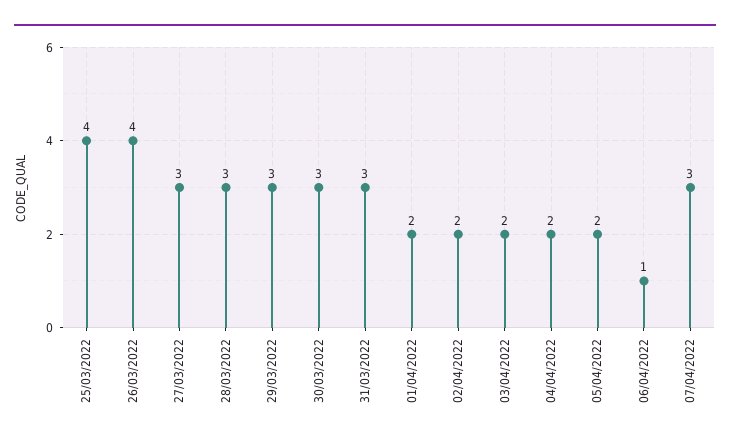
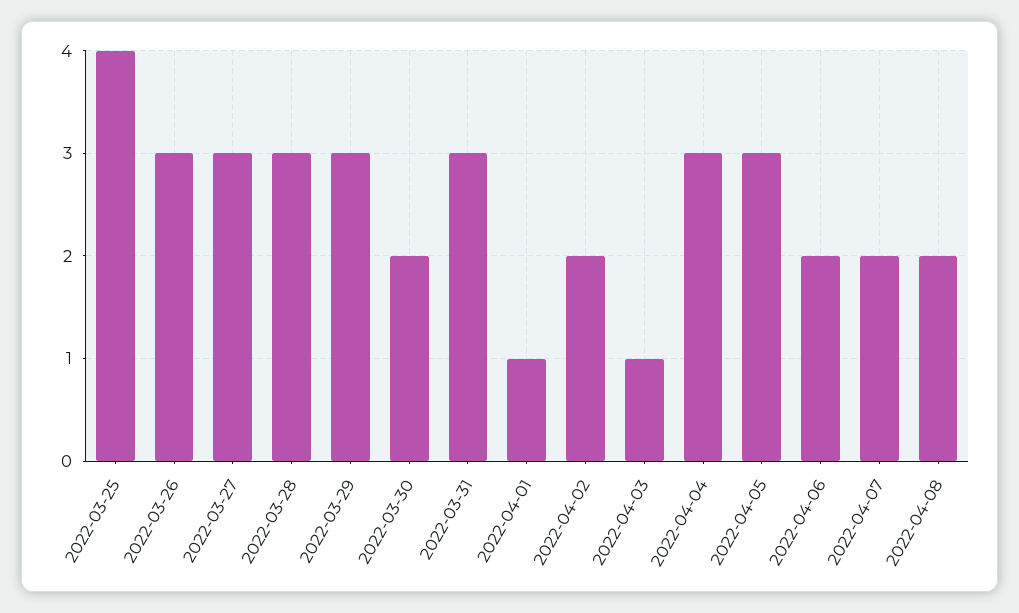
26/03/2022: 4 -> 3
30/03/2022: 3 -> 2
01/04/2022: 2 -> 1
03/04/2022: 2 -> 1
04/04/2022: 2 -> 3
05/04/2022: 2 -> 3
06/04/2022: 1 -> 2
07/04/2022: 3 -> 2
2022-04-08: none -> 2

